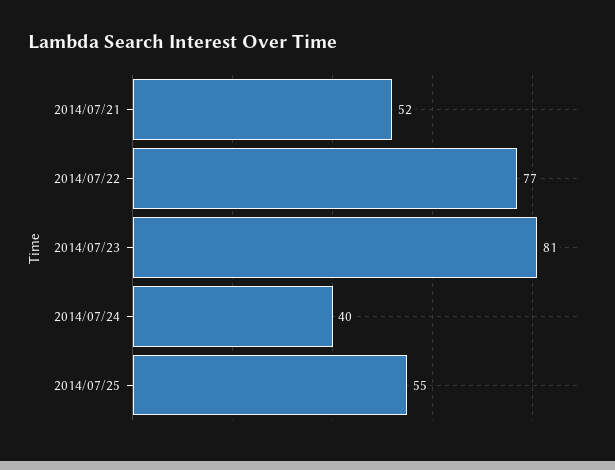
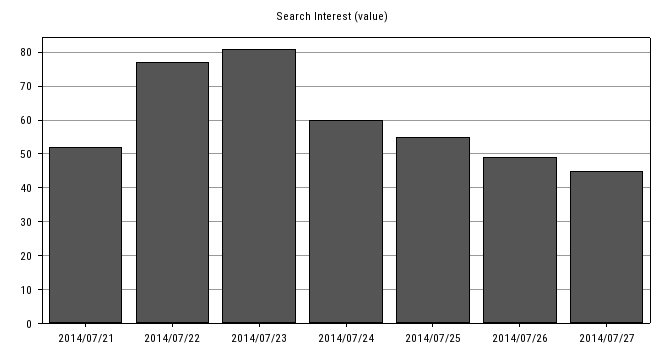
2014/07/24: 40 -> 60
2014/07/26: none -> 50
2014/07/27: none -> 45

